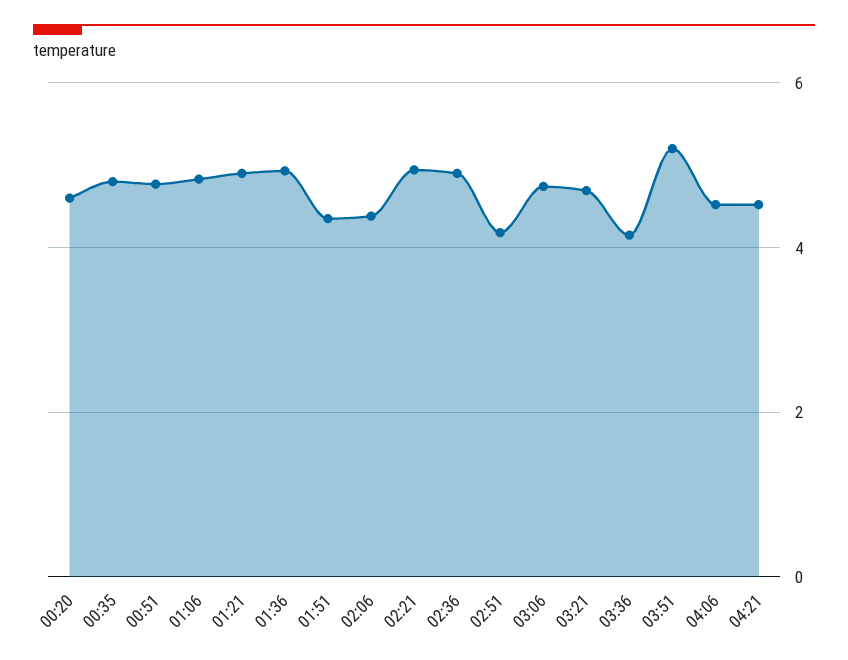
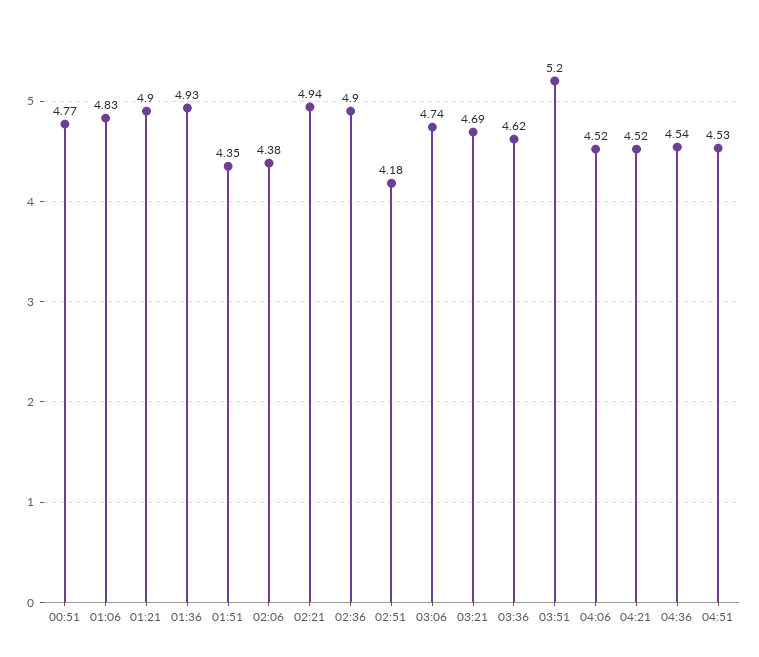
00:20: 4.6 -> none
00:35: 4.8 -> none
03:36: 4.2 -> 4.62
04:36: none -> 4.54
04:51: none -> 4.53

